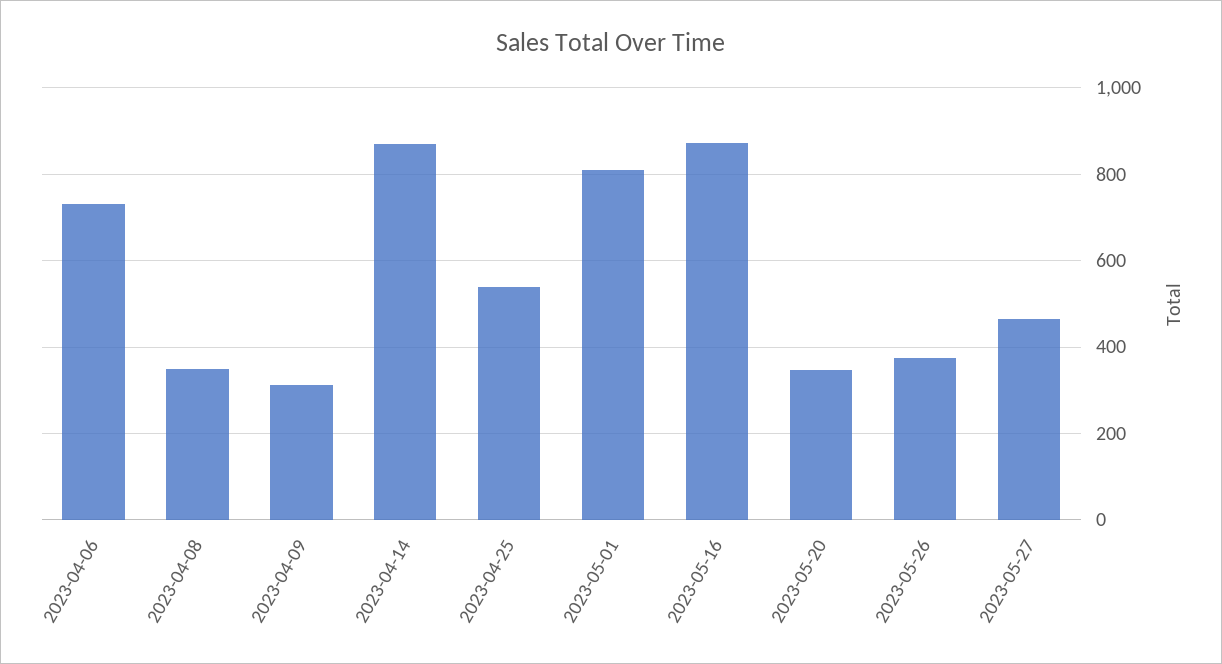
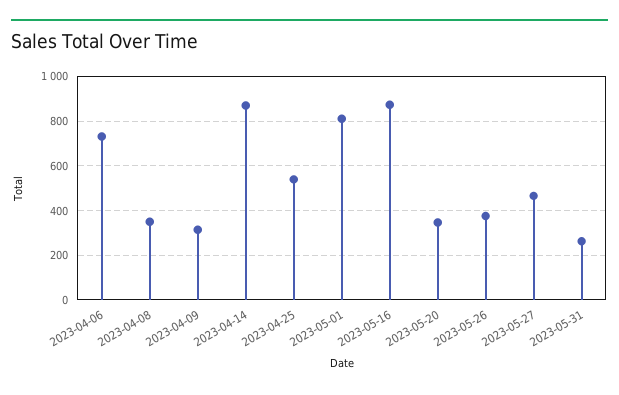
2023-05-31: none -> 250

